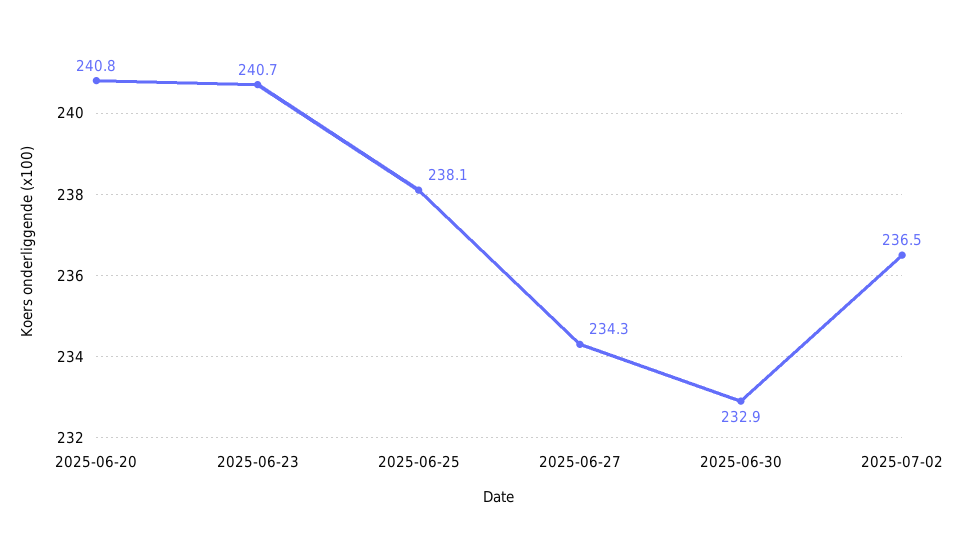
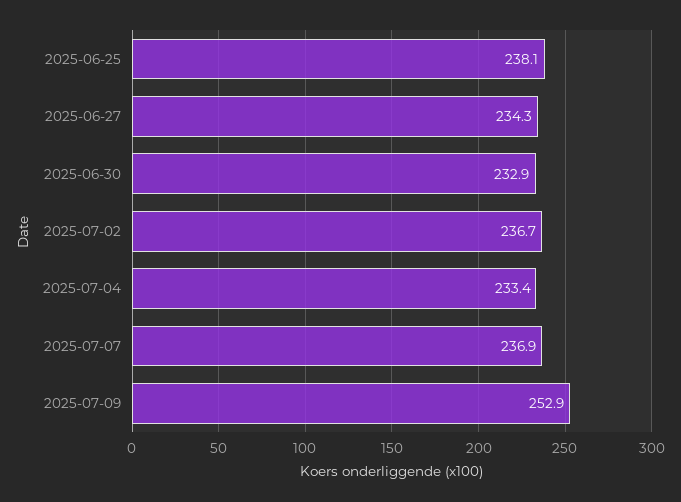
2025-06-20: 240.8 -> none
2025-06-23: 240.7 -> none
2025-07-02: 236.5 -> 236.7
2025-07-04: none -> 233.4
2025-07-07: none -> 236.9
2025-07-09: none -> 252.9

